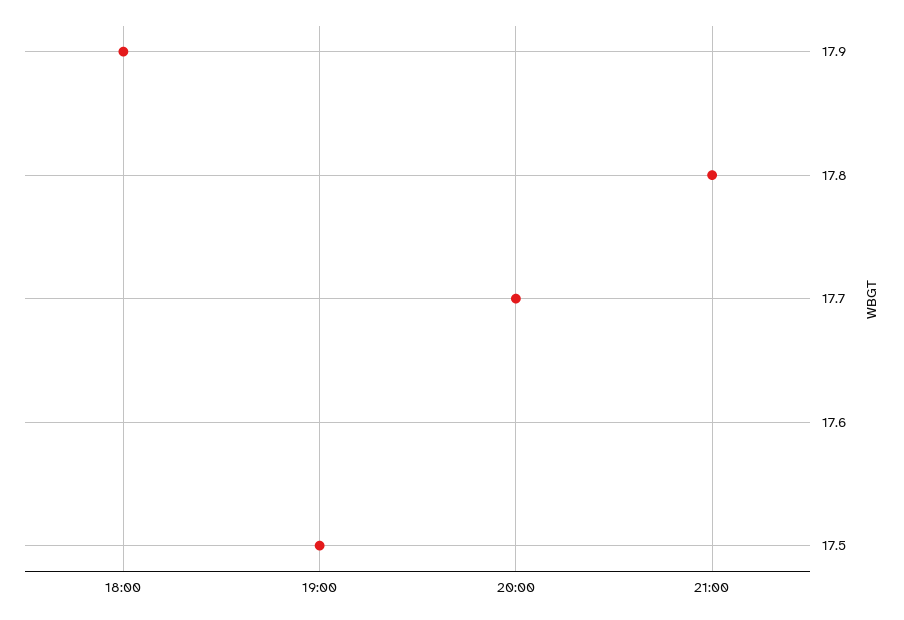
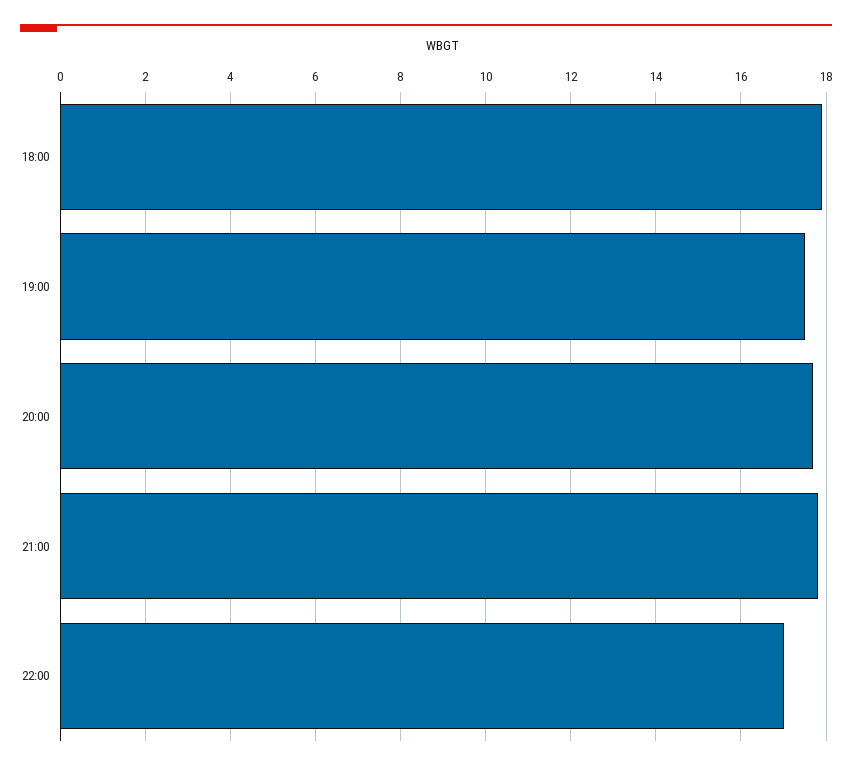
22:00: none -> 17

